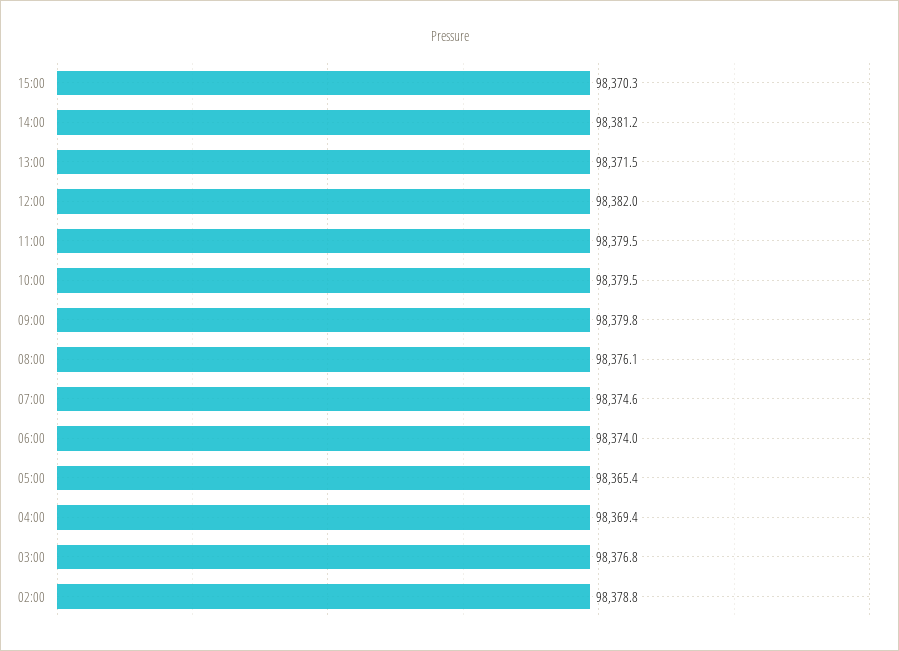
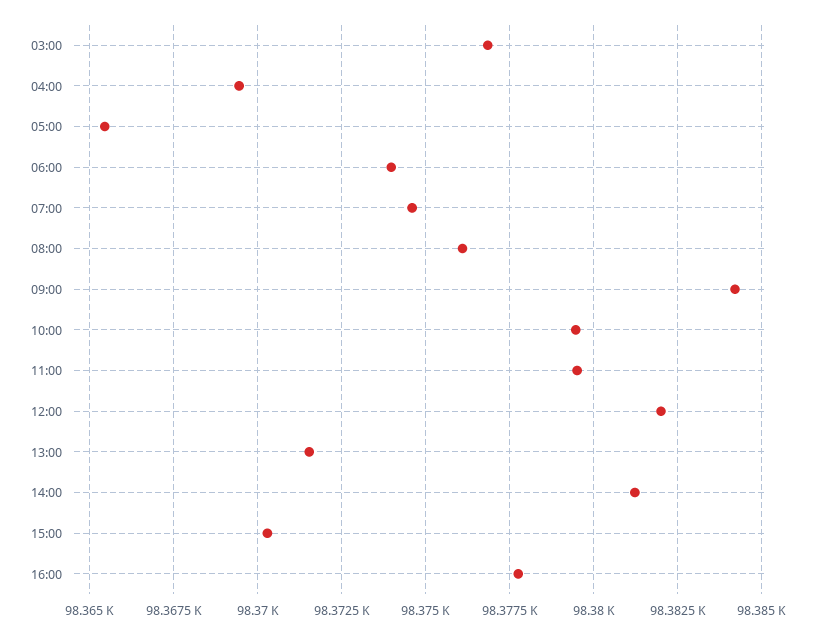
09:00: 98379.8 -> 98384.25
02:00: 98378.8 -> none
16:00: none -> 98377.75

